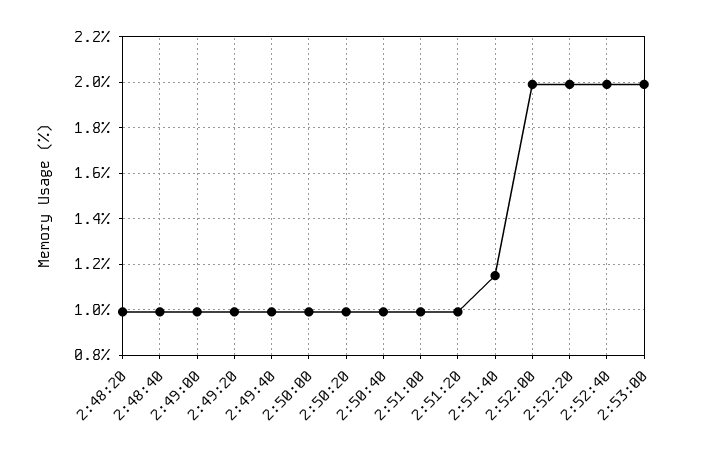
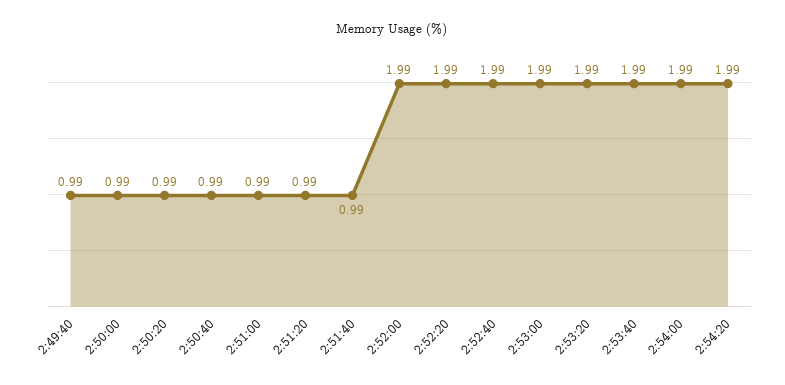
2:48:20: 1 -> none
2:48:40: 1 -> none
2:49:00: 1 -> none
2:49:20: 1 -> none
2:51:40: 1.15 -> 0.99
2:53:20: none -> 1.99
2:53:40: none -> 1.99
2:54:00: none -> 1.99
2:54:20: none -> 1.99

